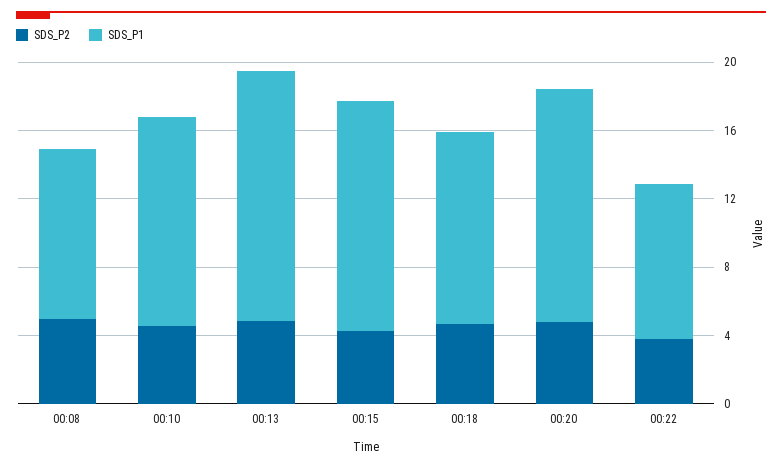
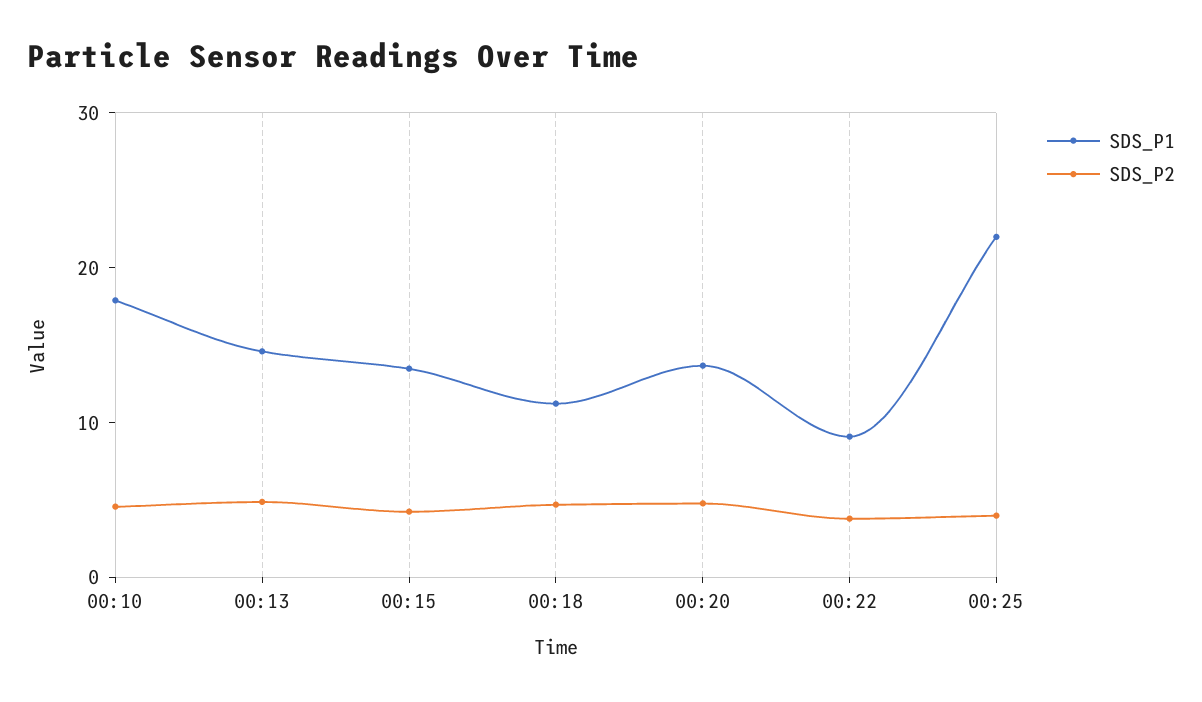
SDS_P2, 00:08: 5 -> none
SDS_P1, 00:08: 10 -> none
SDS_P1, 00:10: 12 -> 18
SDS_P1, 00:25: none -> 22
SDS_P2, 00:25: none -> 4

